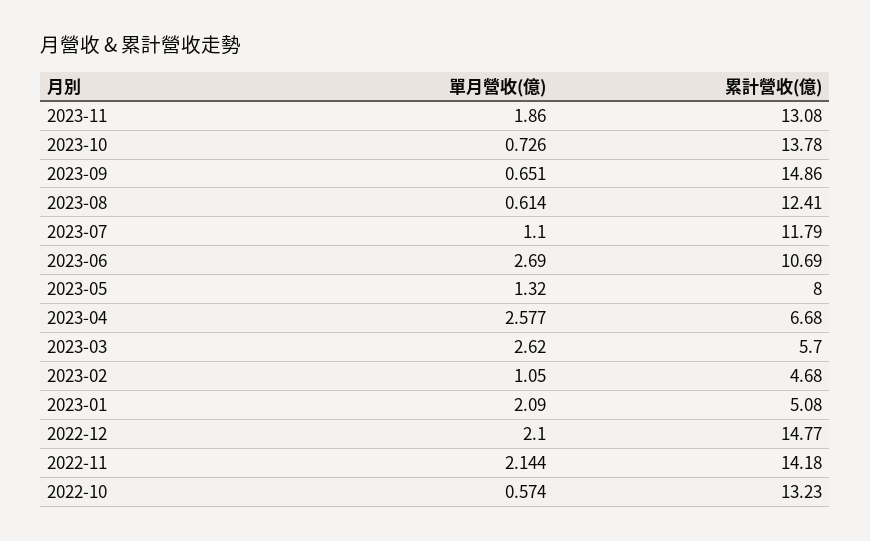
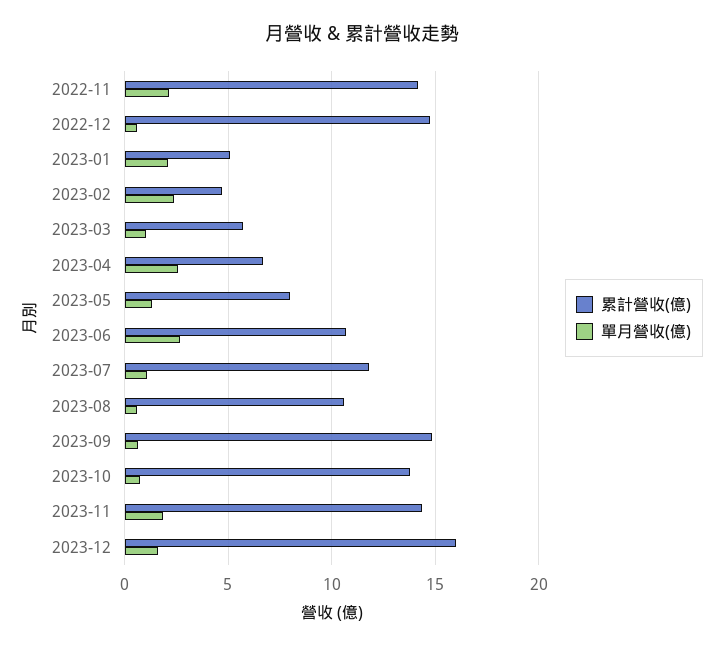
累計營收(億), 2023-11: 13.08 -> 14.5
累計營收(億), 2023-08: 12.41 -> 10.5
單月營收(億), 2023-03: 2.62 -> 1
單月營收(億), 2023-02: 1.05 -> 2.5
單月營收(億), 2022-12: 2.1 -> 0.5
單月營收(億), 2022-10: 0.574 -> none
累計營收(億), 2022-10: 13.23 -> none
累計營收(億), 2023-12: none -> 16
單月營收(億), 2023-12: none -> 1.5

